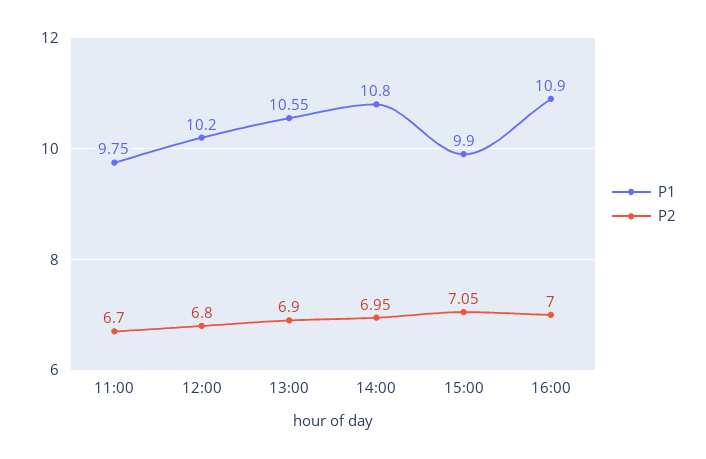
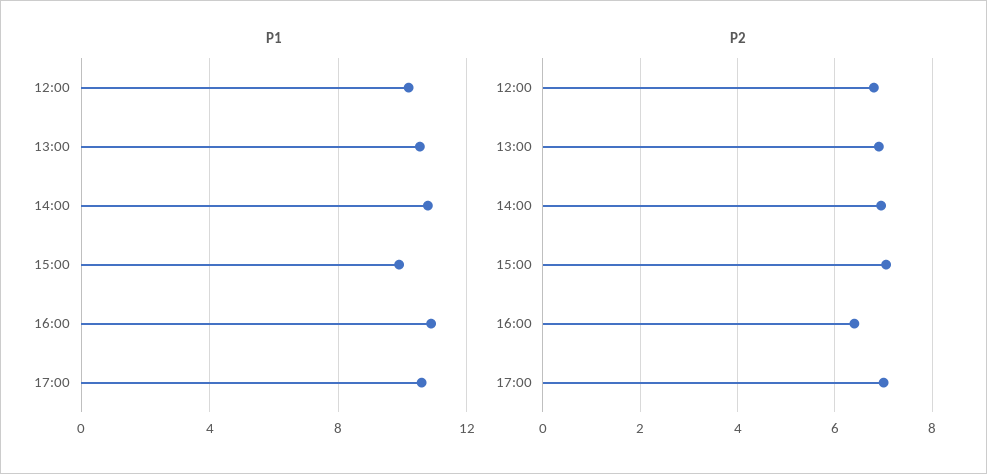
P1, 11:00: 9.75 -> none
P2, 11:00: 6.7 -> none
P2, 16:00: 7 -> 6.4
P1, 17:00: none -> 10.5
P2, 17:00: none -> 7

